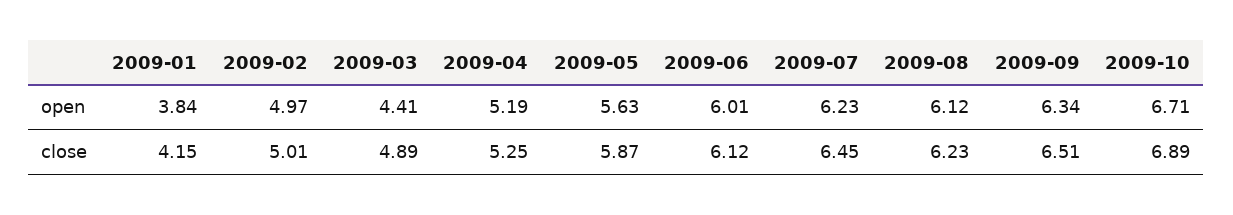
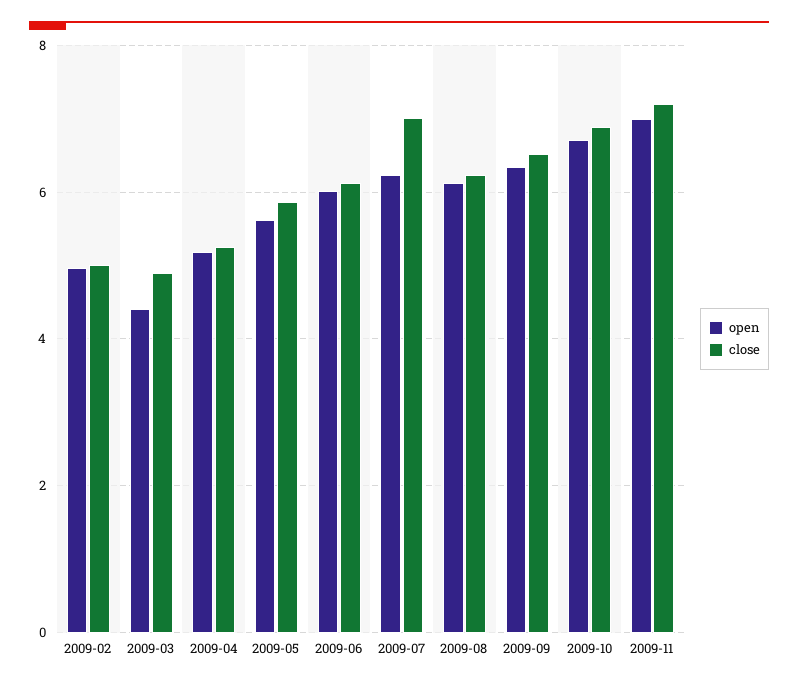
open, 2009-01: 3.84 -> none
close, 2009-01: 4.15 -> none
close, 2009-07: 6.45 -> 7
open, 2009-11: none -> 7
close, 2009-11: none -> 7.2

